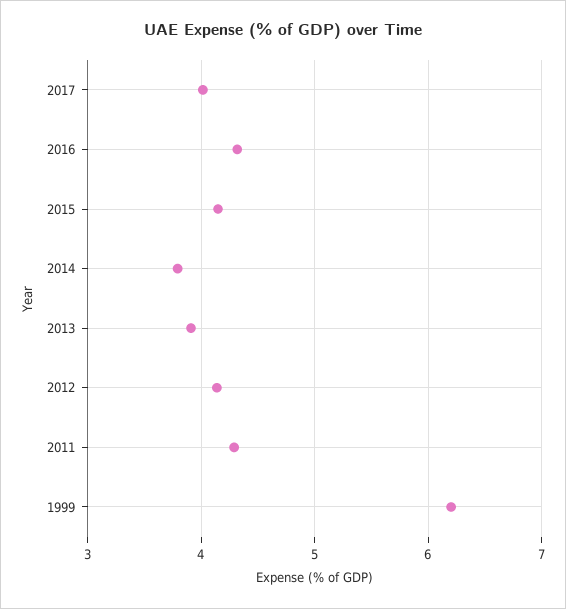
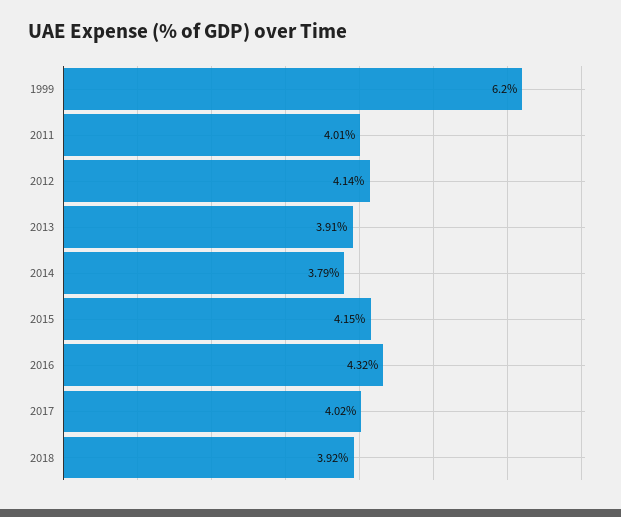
2011: 4.3 -> 4.01
2018: none -> 3.92

